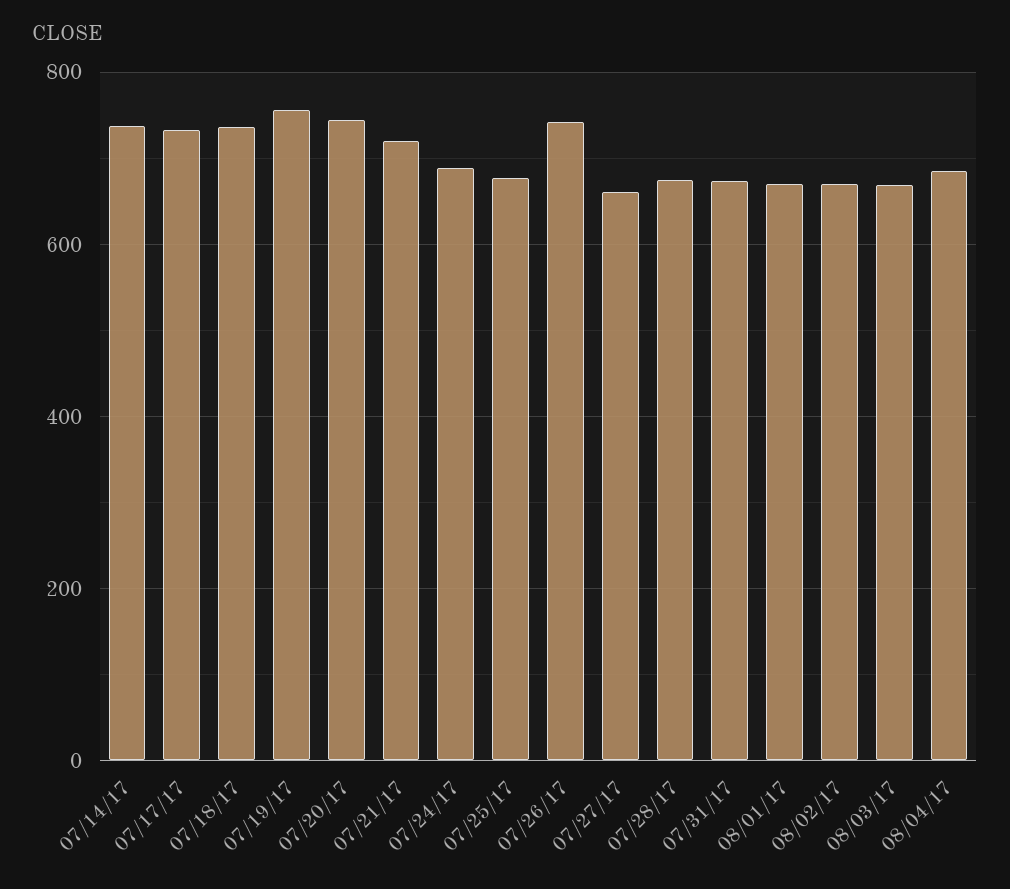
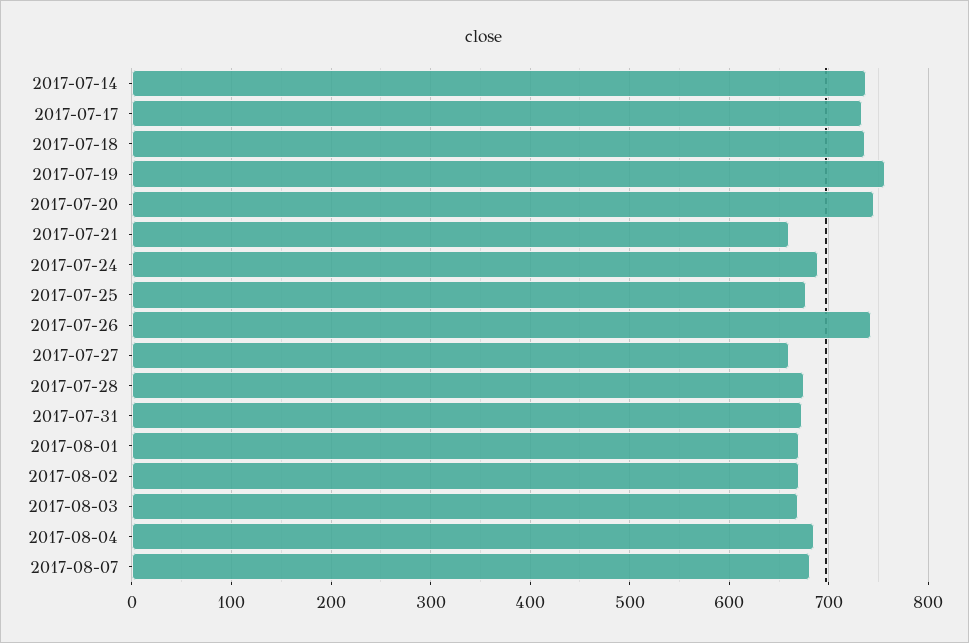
07/21/17: 720 -> 660
2017-08-07: none -> 680

